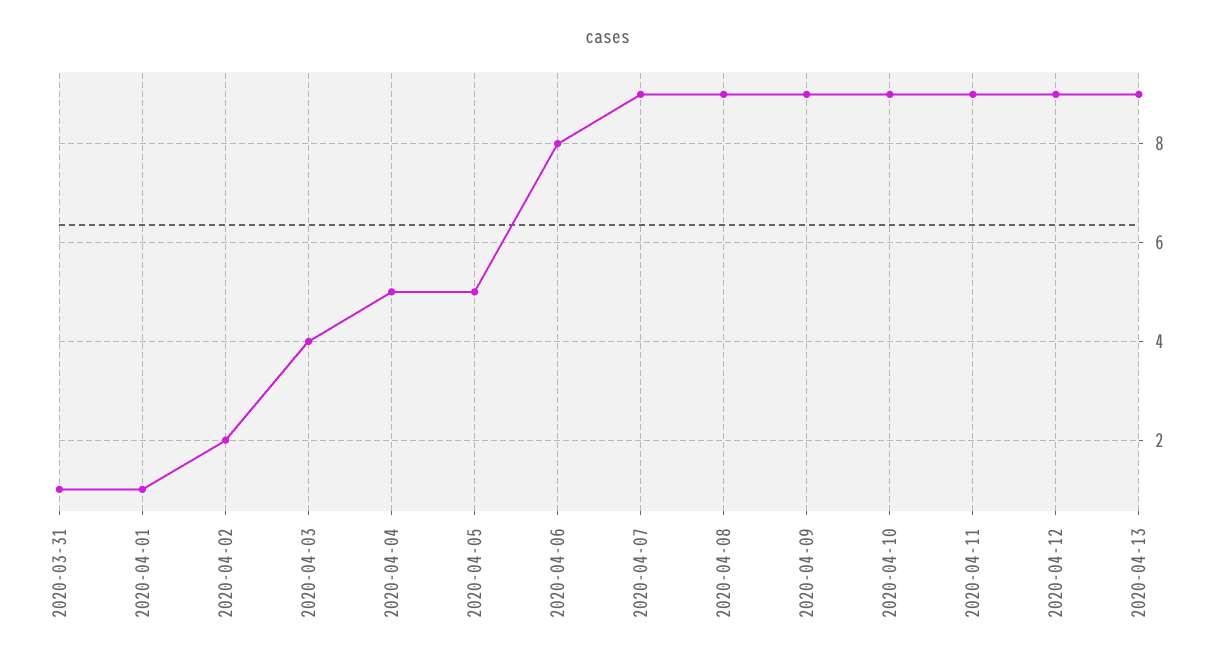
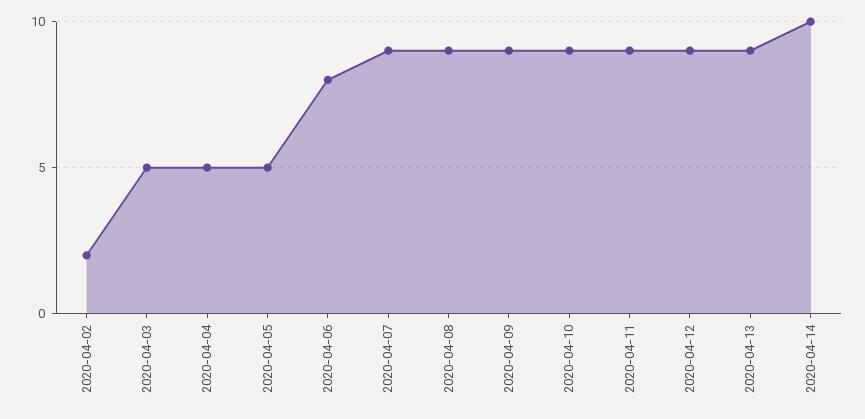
2020-03-31: 1 -> none
2020-04-01: 1 -> none
2020-04-03: 4 -> 5
2020-04-14: none -> 10

